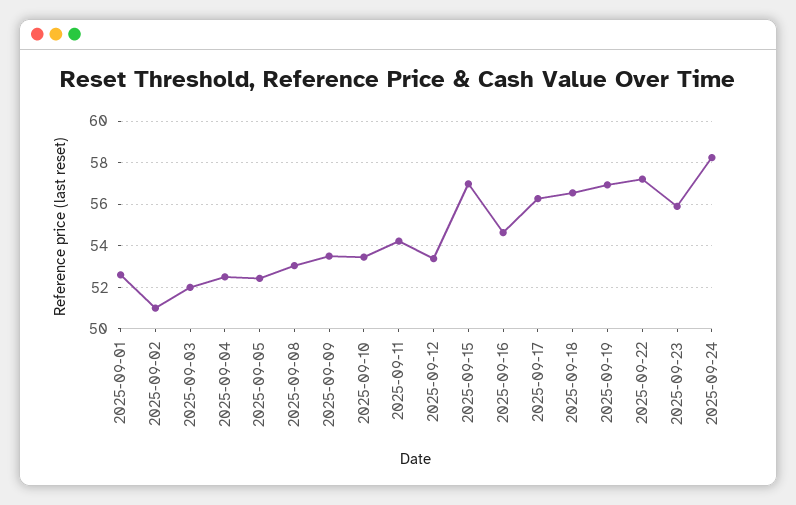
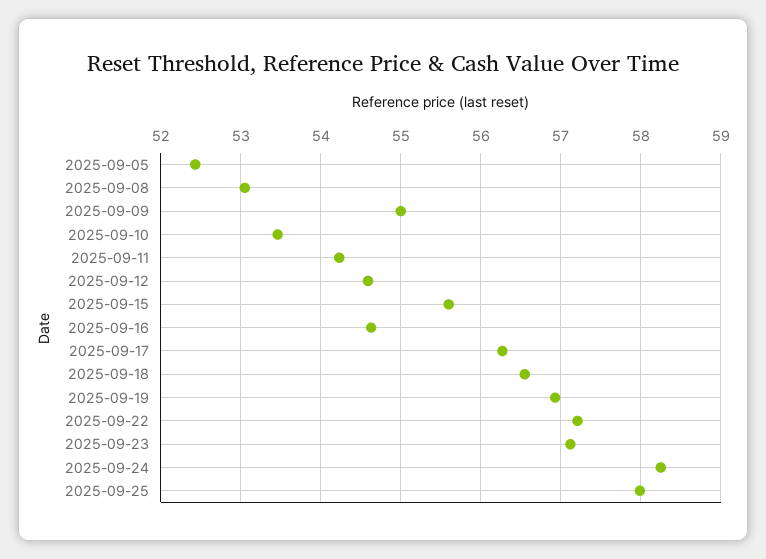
2025-09-01: 52.5 -> none
2025-09-02: 51 -> none
2025-09-03: 52 -> none
2025-09-04: 52.5 -> none
2025-09-09: 53.5 -> 55
2025-09-12: 53.5 -> 54.6
2025-09-15: 57 -> 55.6
2025-09-23: 56 -> 57.1
2025-09-25: none -> 58

